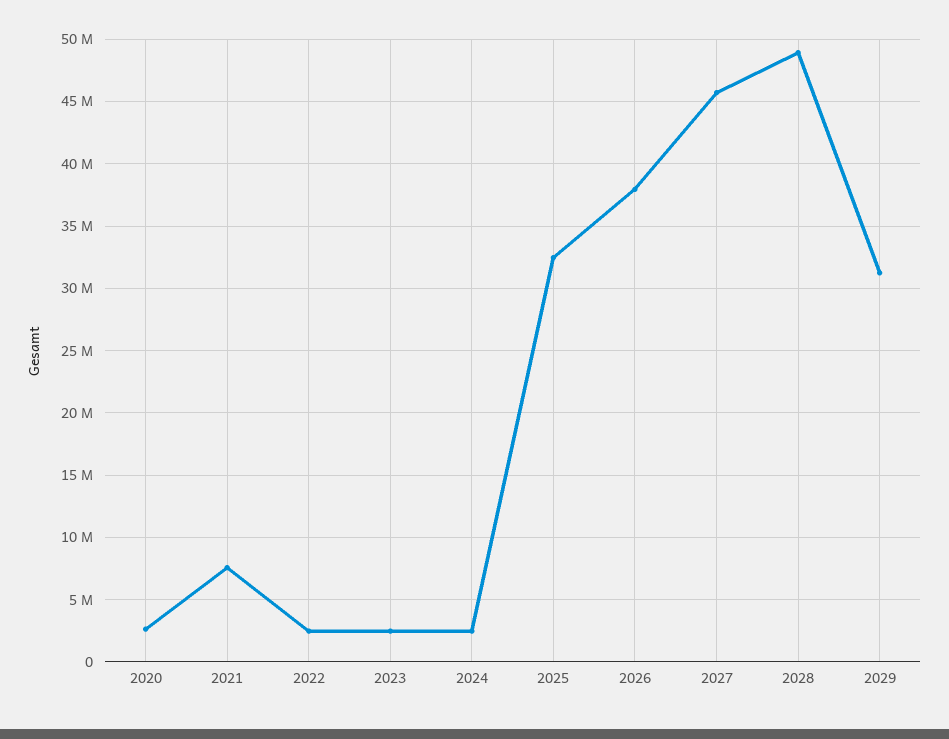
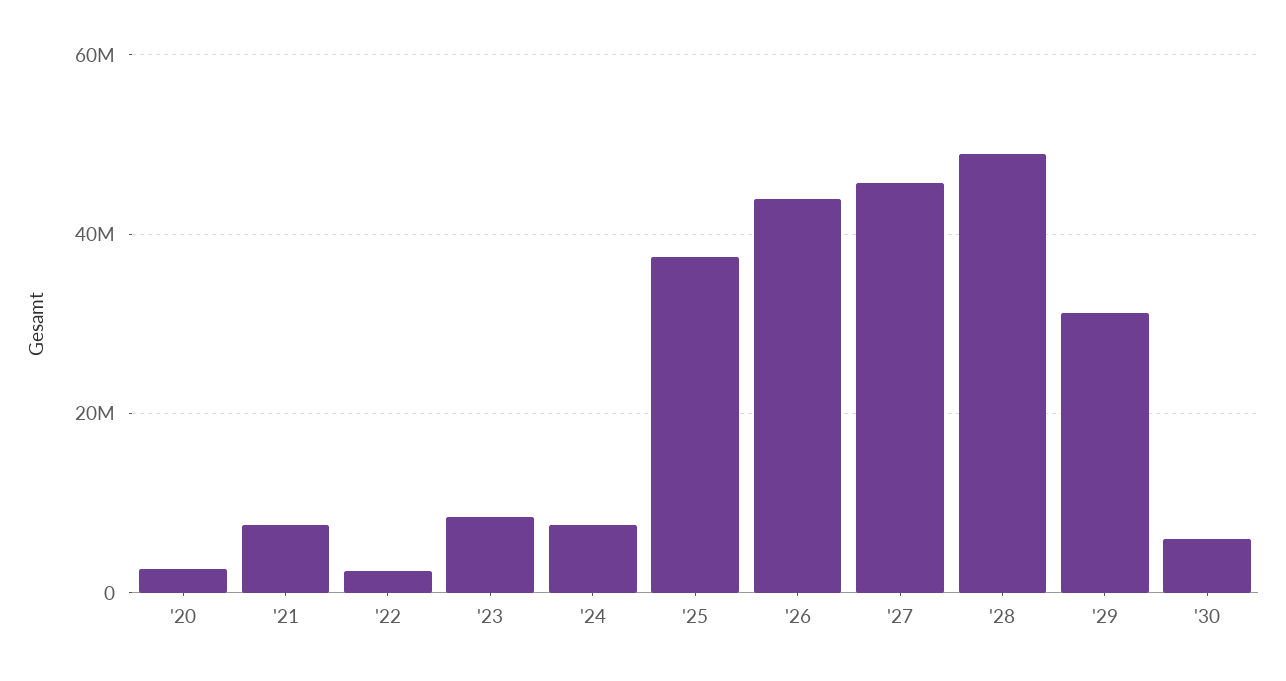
2023: 2500000 -> 8000000
2024: 2500000 -> 8000000
2025: 32500000 -> 38000000
2026: 38000000 -> 44000000
'30: none -> 6000000

